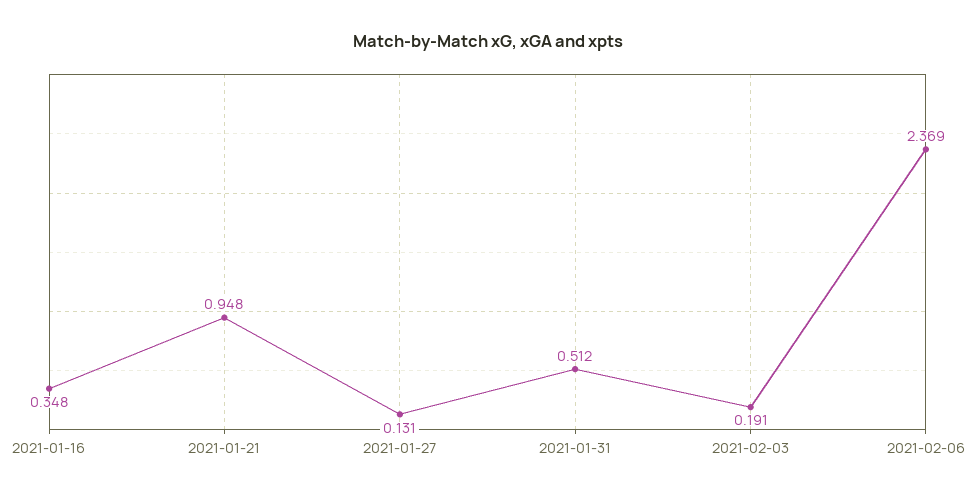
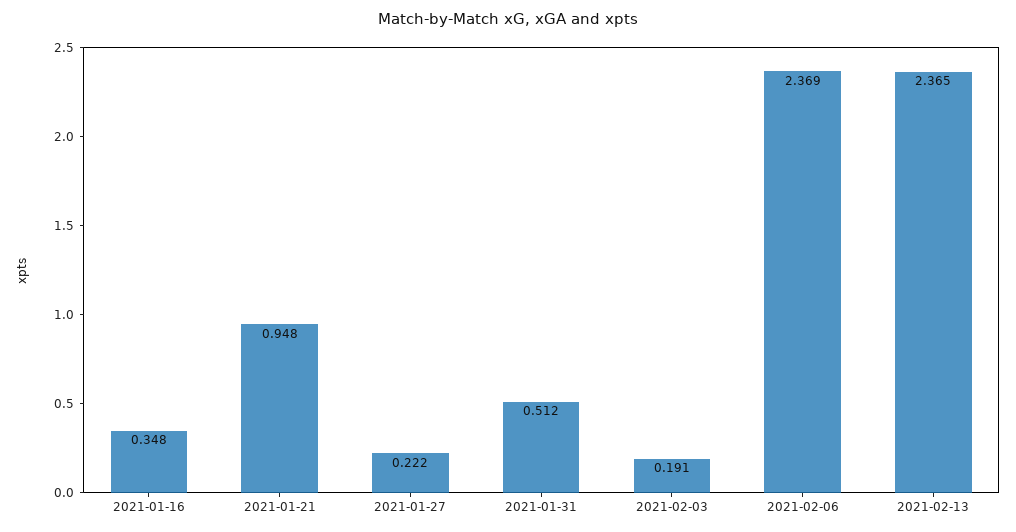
2021-01-27: 0.131 -> 0.222
2021-02-13: none -> 2.365

